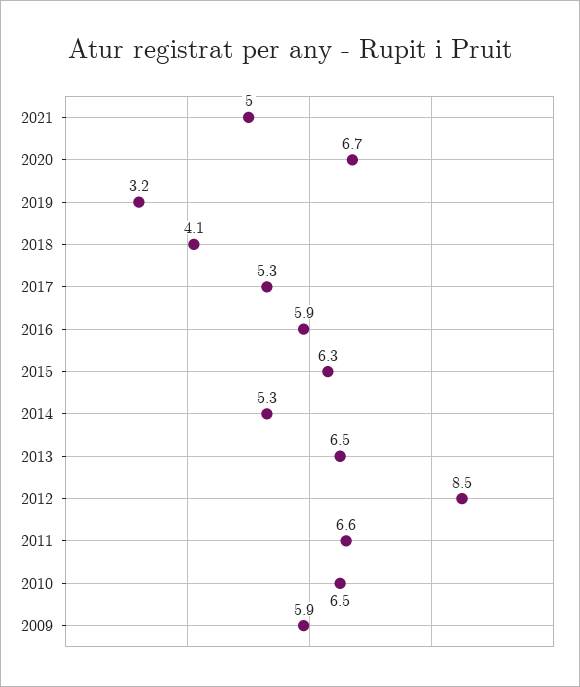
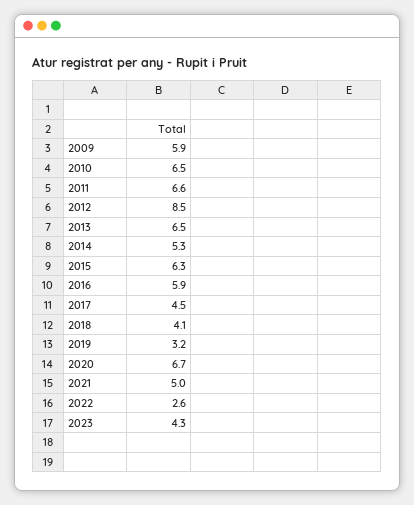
2017: 5.3 -> 4.5
2022: none -> 2.6
2023: none -> 4.3

